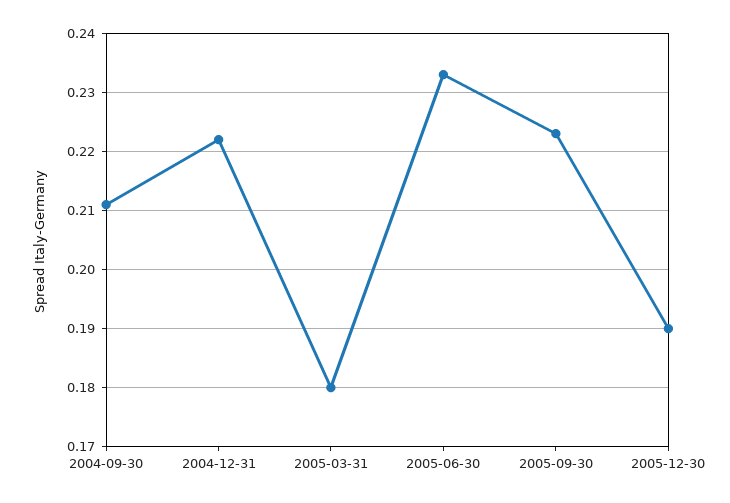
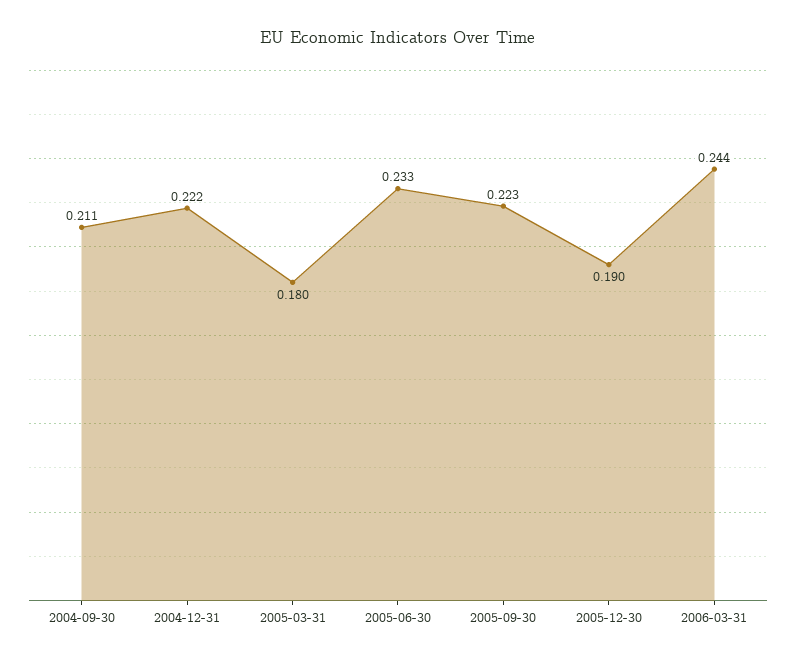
2006-03-31: none -> 0.244

